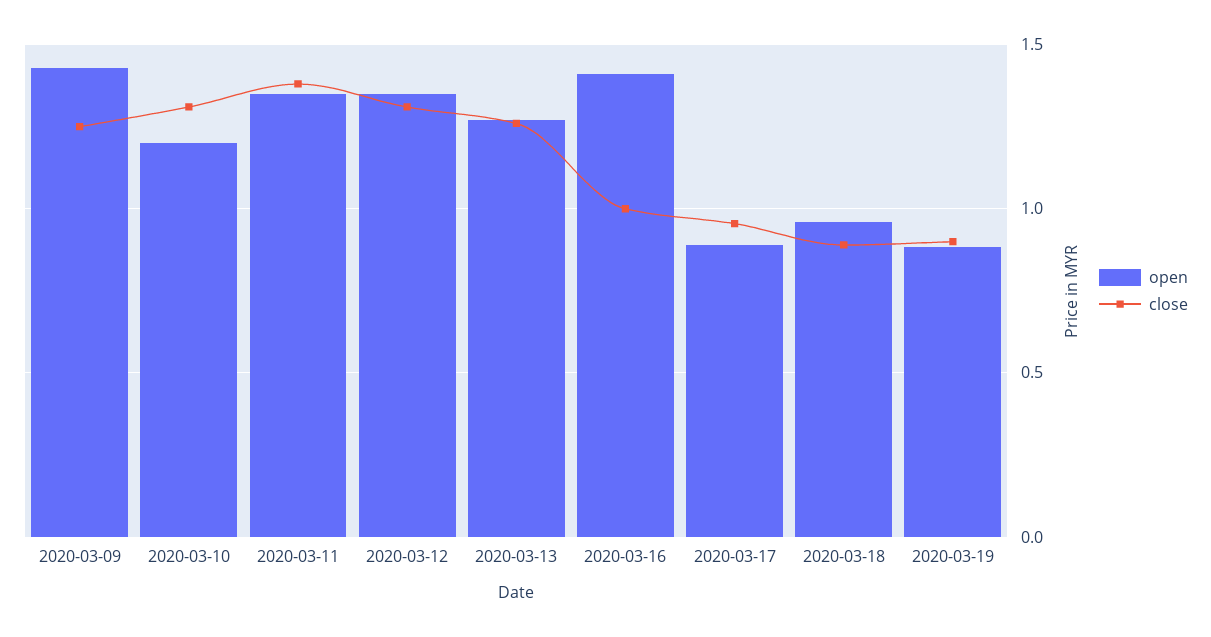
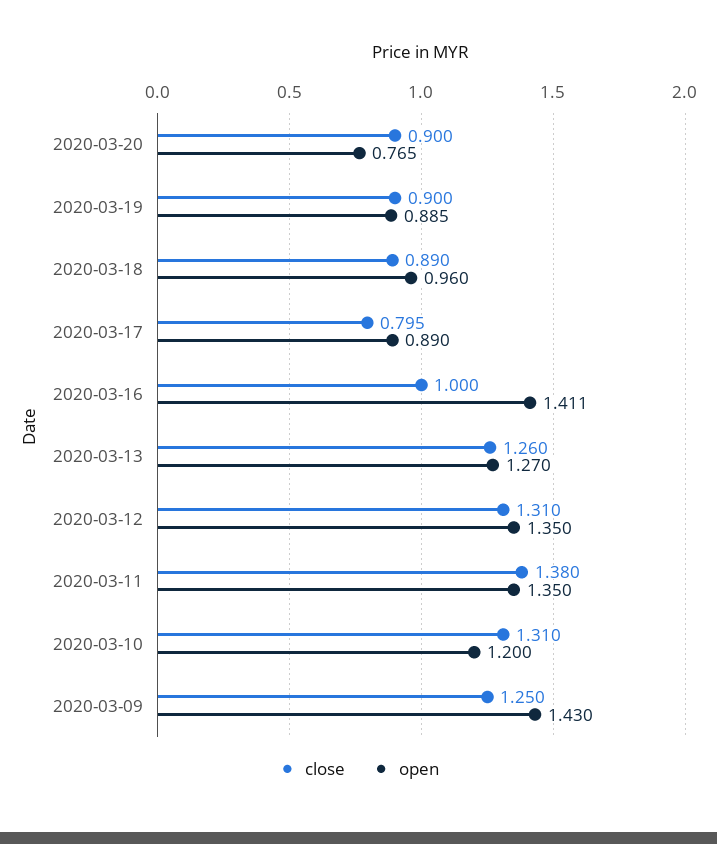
close, 2020-03-17: 0.95 -> 0.795
close, 2020-03-20: none -> 0.9
open, 2020-03-20: none -> 0.765

